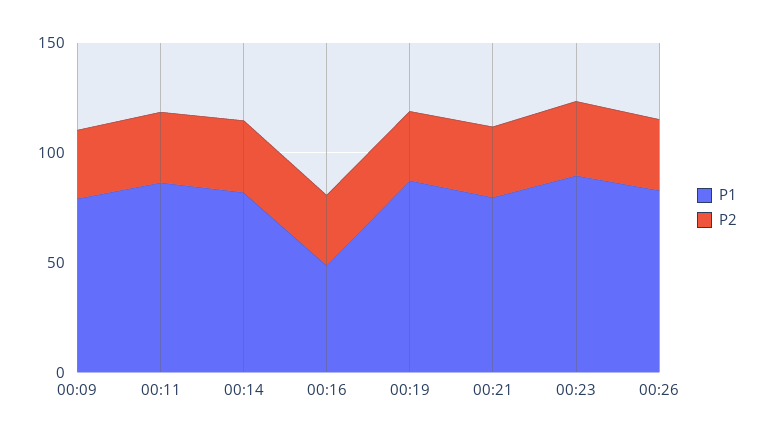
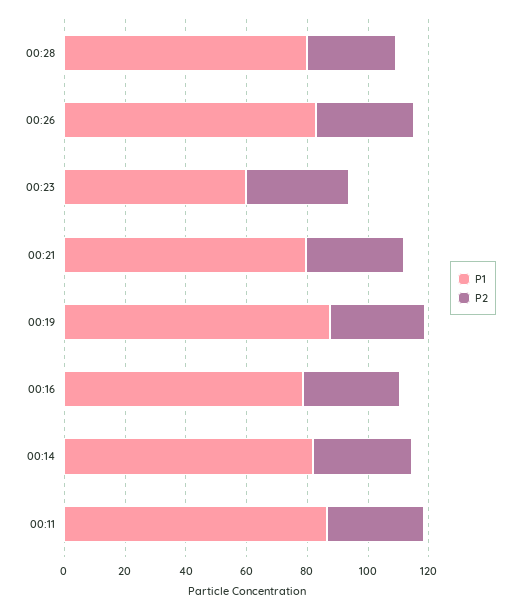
P1, 00:09: 80 -> none
P2, 00:09: 30 -> none
P1, 00:16: 50 -> 80
P1, 00:23: 90 -> 60
P1, 00:28: none -> 80
P2, 00:28: none -> 30

